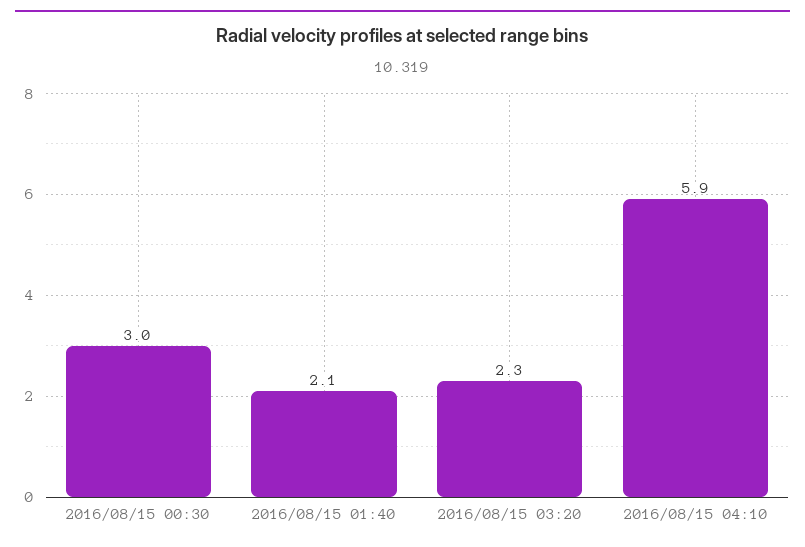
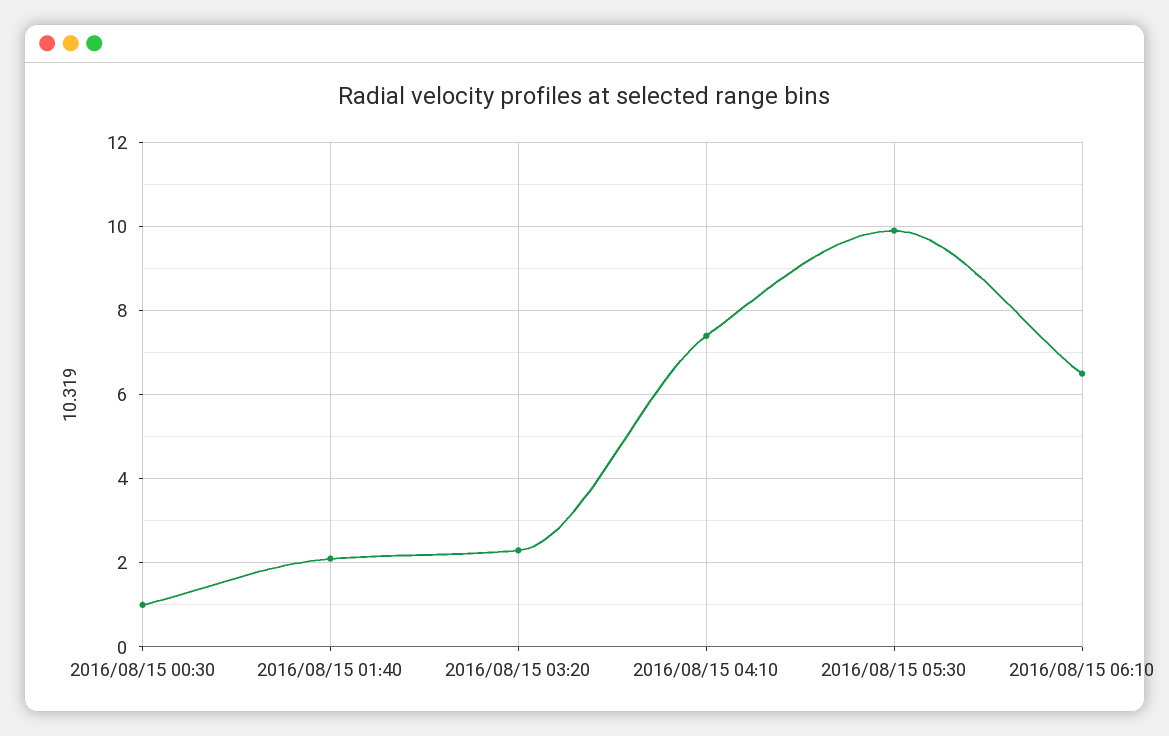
2016/08/15 00:30: 3 -> 1
2016/08/15 04:10: 5.9 -> 7.5
2016/08/15 05:30: none -> 10
2016/08/15 06:10: none -> 6.5

